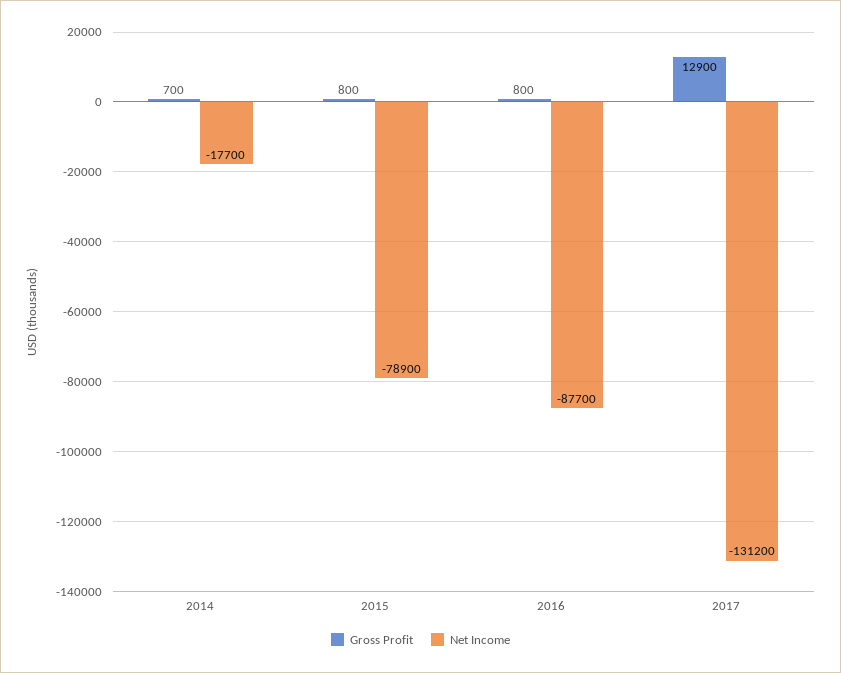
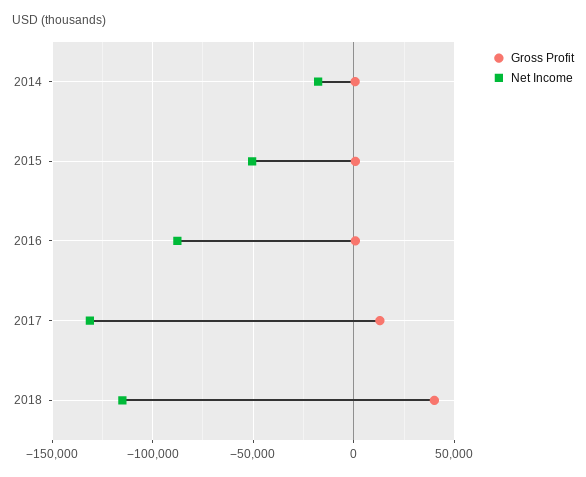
Net Income, 2015: -78900 -> -50000
Gross Profit, 2018: none -> 40000
Net Income, 2018: none -> -115000

